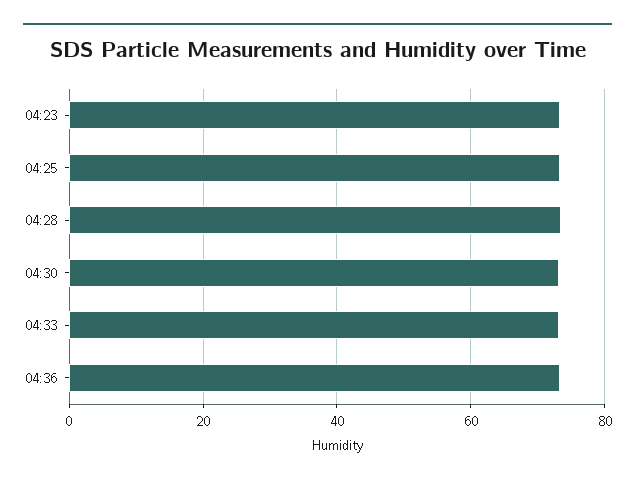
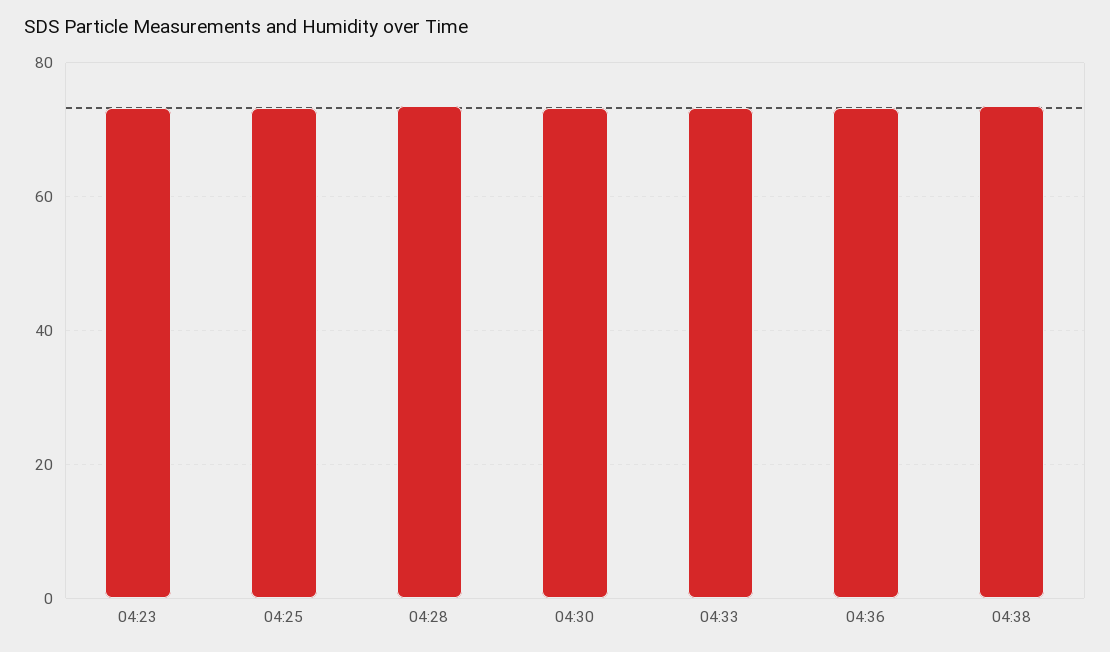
04:38: none -> 74

